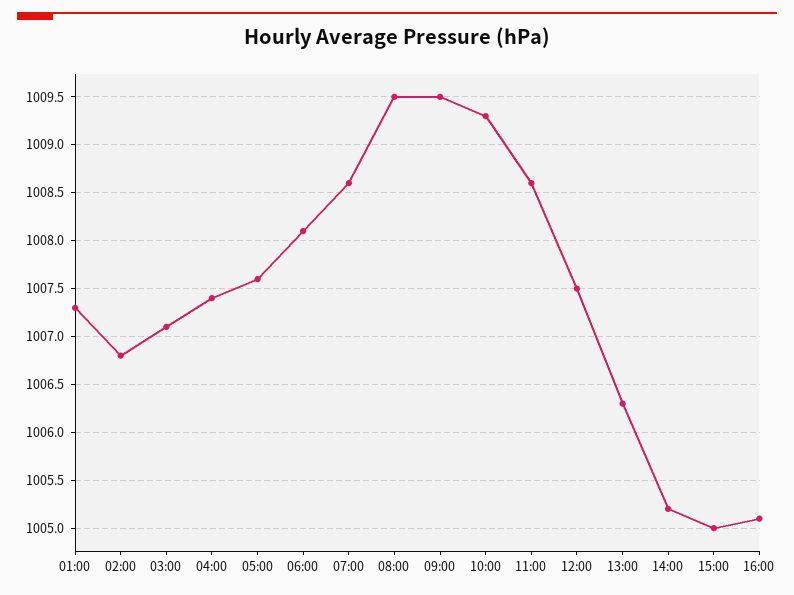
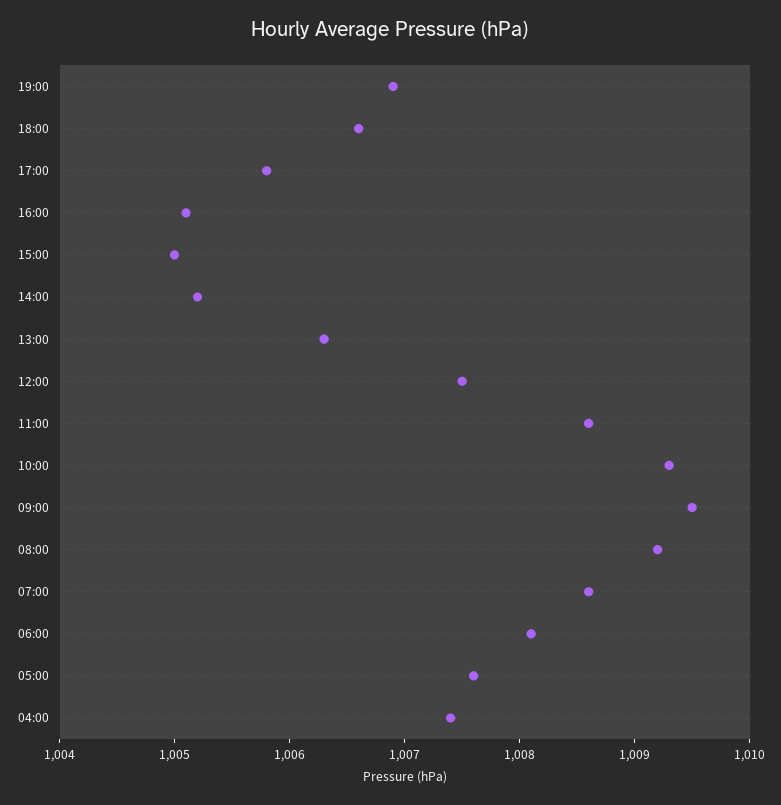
01:00: 1007.3 -> none
02:00: 1006.8 -> none
03:00: 1007.1 -> none
08:00: 1009.5 -> 1009.2
19:00: none -> 1006.9
18:00: none -> 1006.6
17:00: none -> 1005.8

